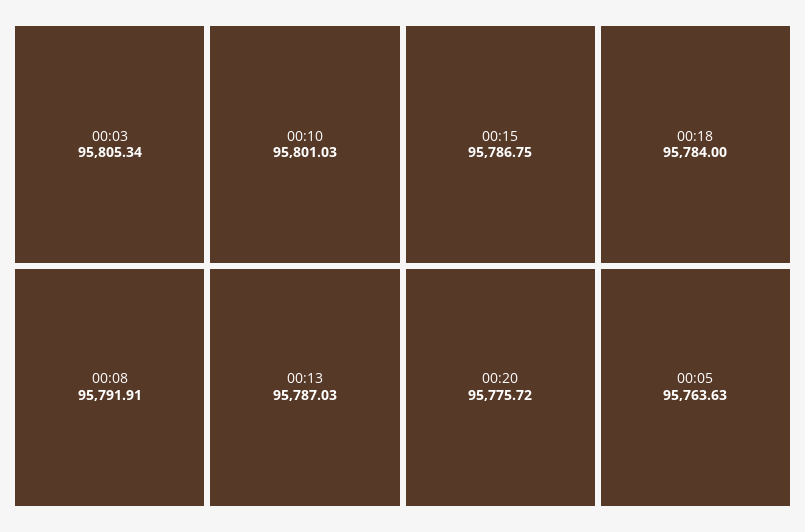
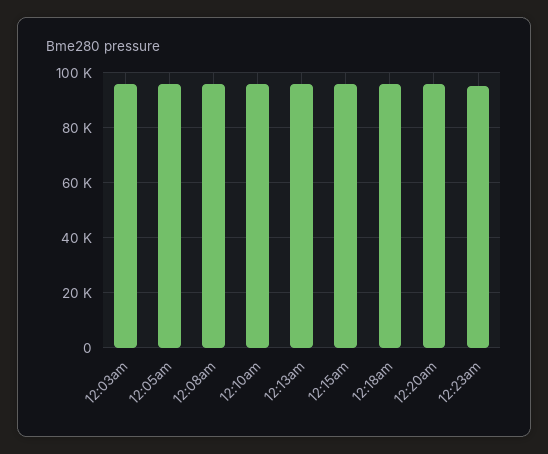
12:23am: none -> 95000

